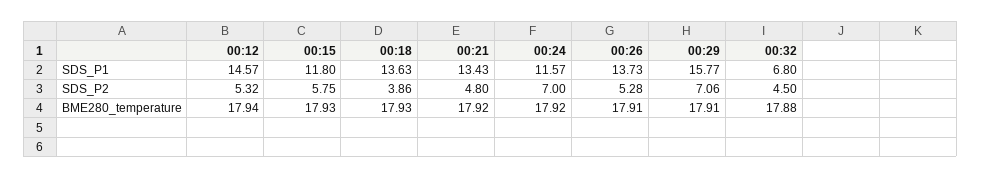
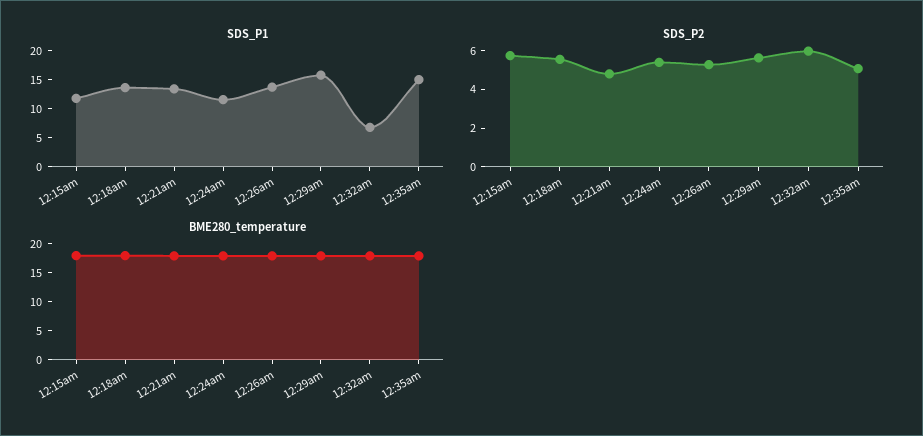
SDS_P1, 00:12: 14.57 -> none
SDS_P2, 00:12: 5.32 -> none
SDS_P2, 00:18: 3.86 -> 5.5
SDS_P2, 00:24: 7 -> 5.5
SDS_P2, 00:29: 7.06 -> 5.5
SDS_P2, 00:32: 4.5 -> 6
BME280_temperature, 00:12: 17.94 -> none
SDS_P1, 12:35am: none -> 15
SDS_P2, 12:35am: none -> 5
BME280_temperature, 12:35am: none -> 17.5

